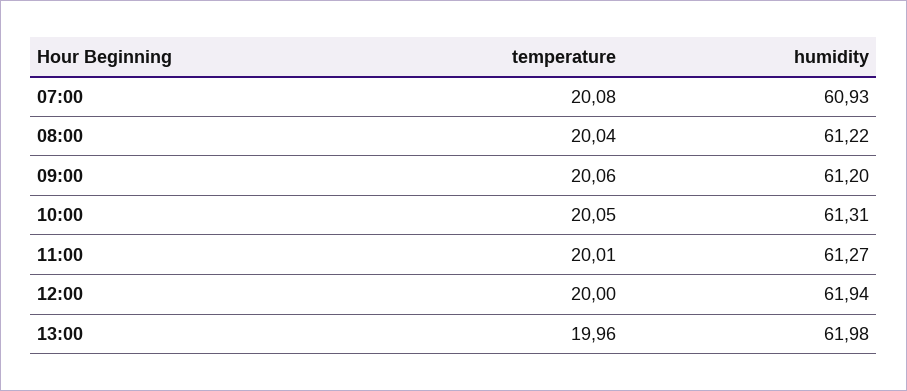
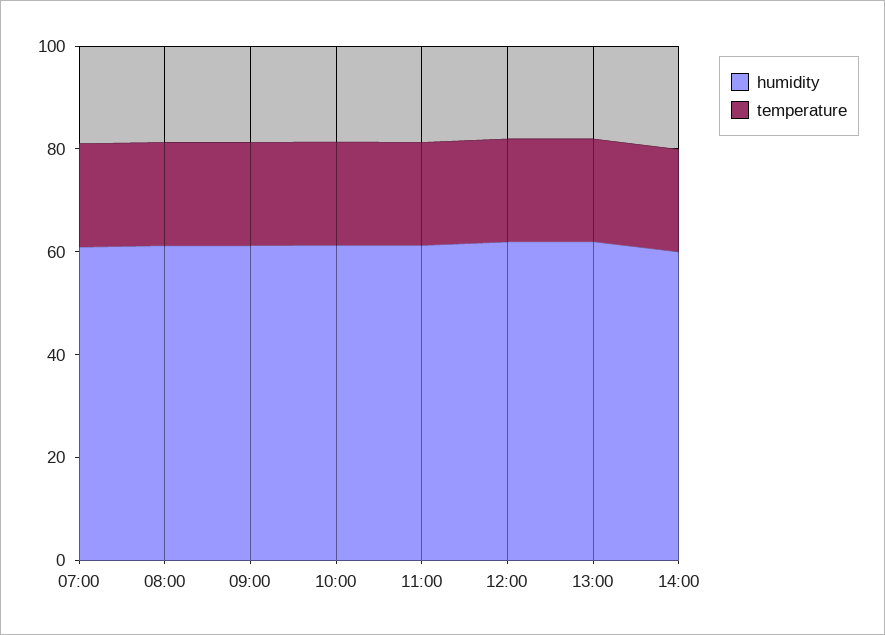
humidity, 14:00: none -> 60
temperature, 14:00: none -> 20

